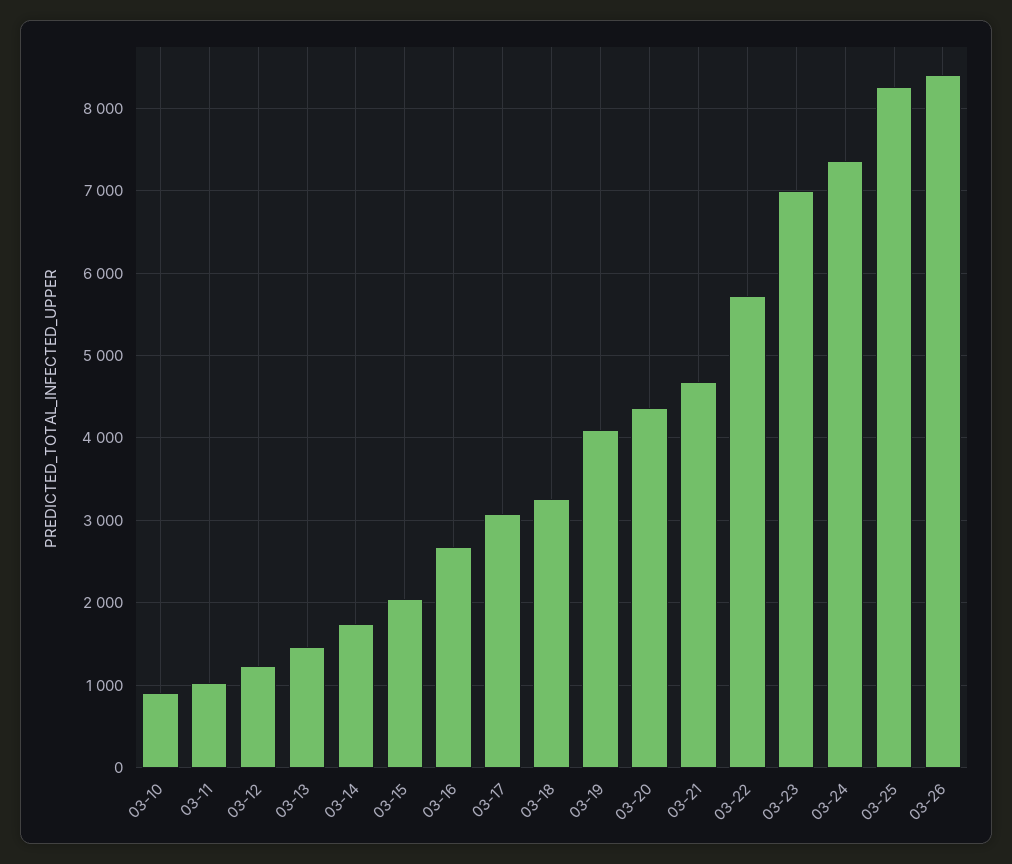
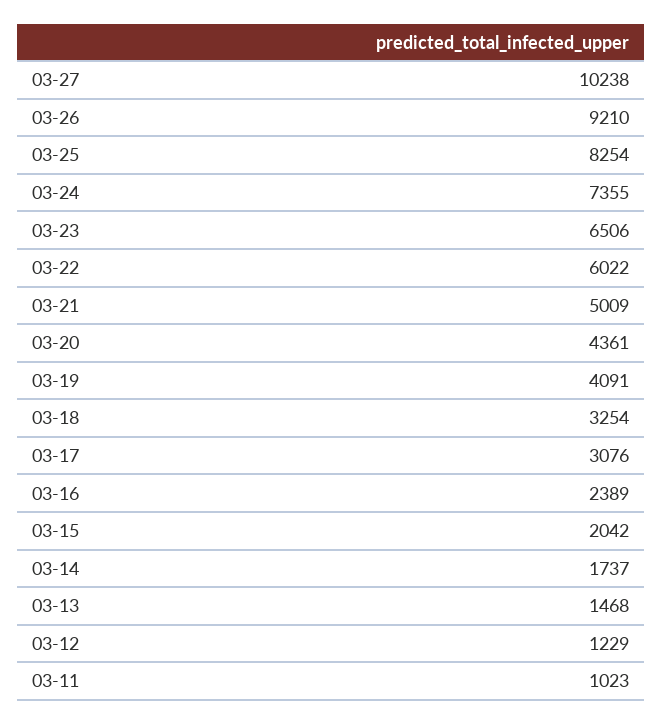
03-10: 900 -> none
03-16: 2700 -> 2389
03-21: 4700 -> 5009
03-22: 5700 -> 6022
03-23: 7000 -> 6506
03-26: 8400 -> 9210
03-27: none -> 10238

